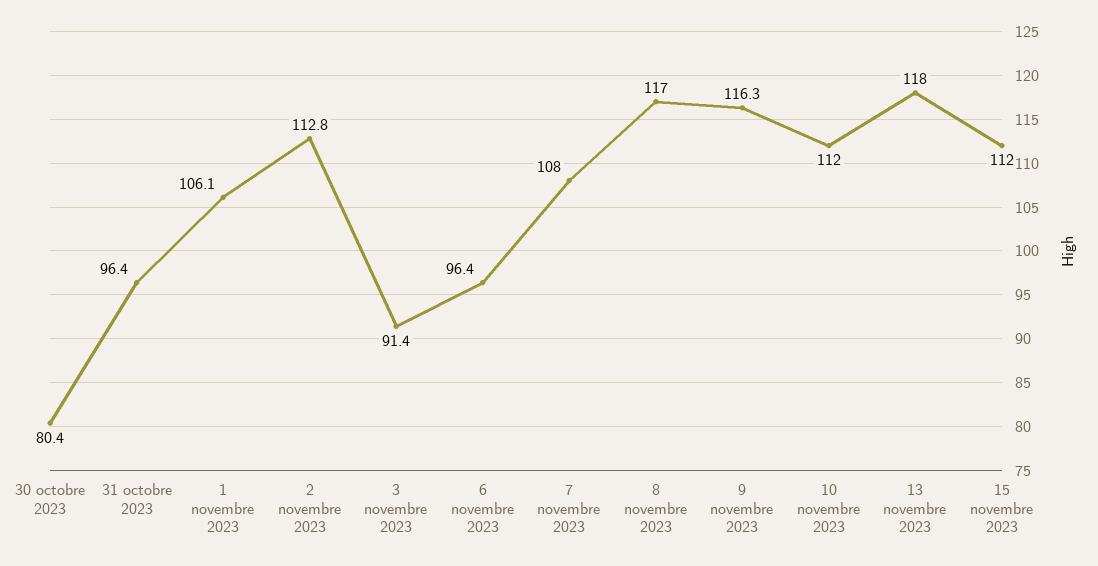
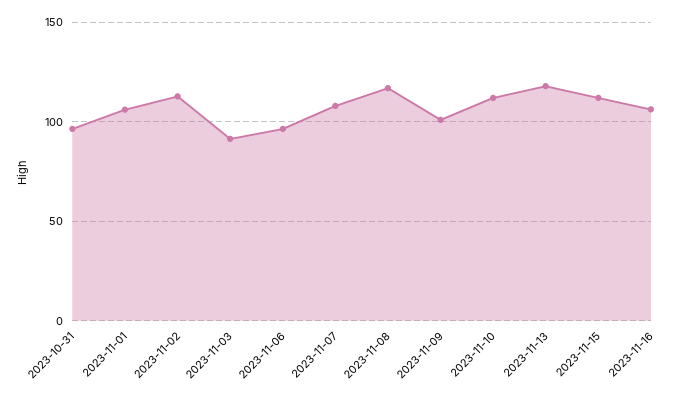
30 octobre 2023: 80.4 -> none
9 novembre 2023: 116.3 -> 100
2023-11-16: none -> 105

